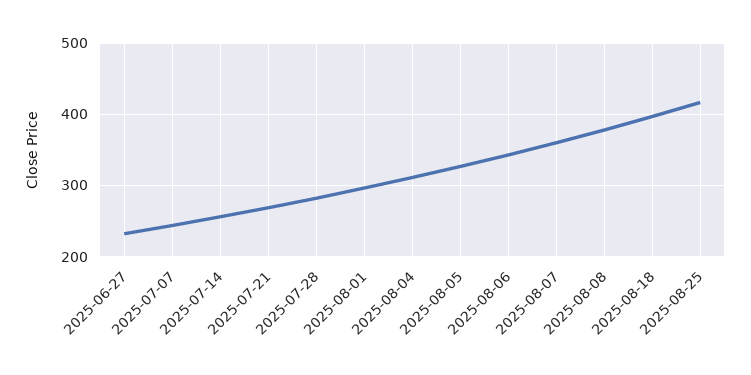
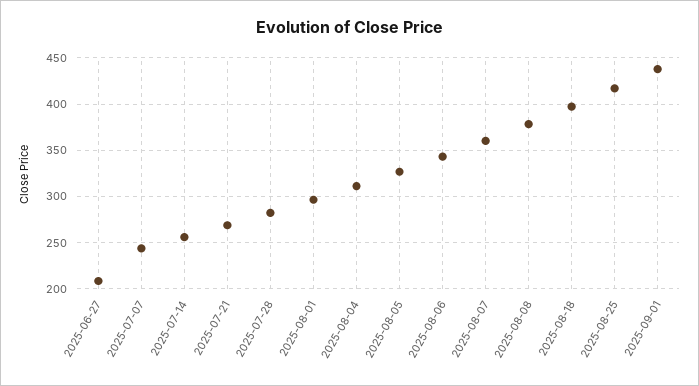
2025-06-27: 230 -> 210
2025-09-01: none -> 440

